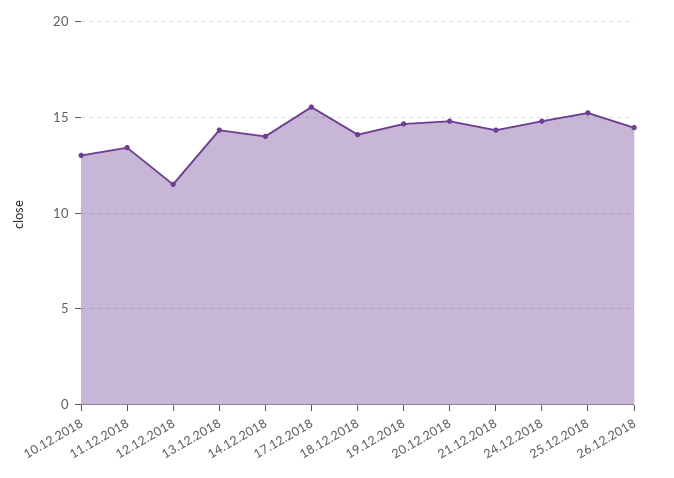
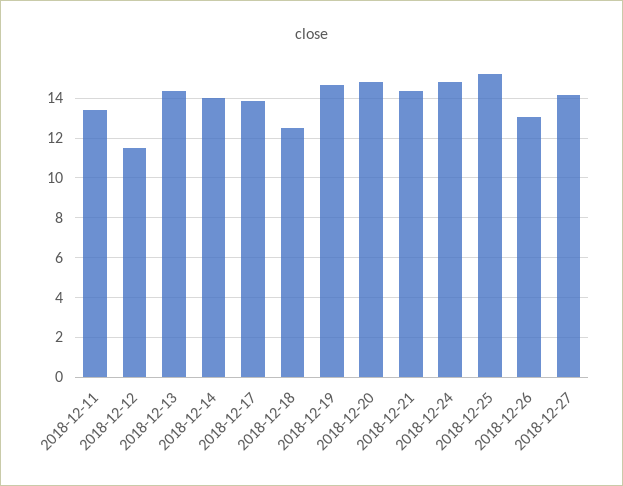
10.12.2018: 13 -> none
17.12.2018: 15.5 -> 14
18.12.2018: 14 -> 12.5
26.12.2018: 14.5 -> 13
2018-12-27: none -> 14

